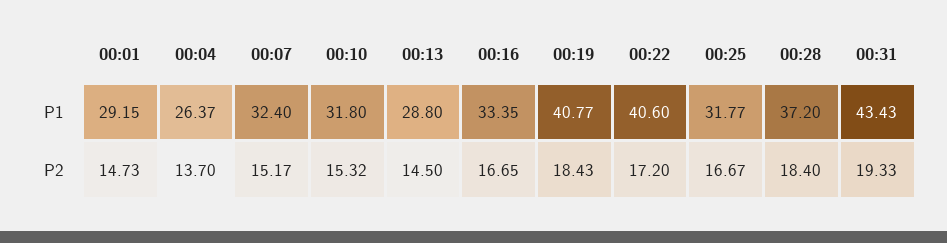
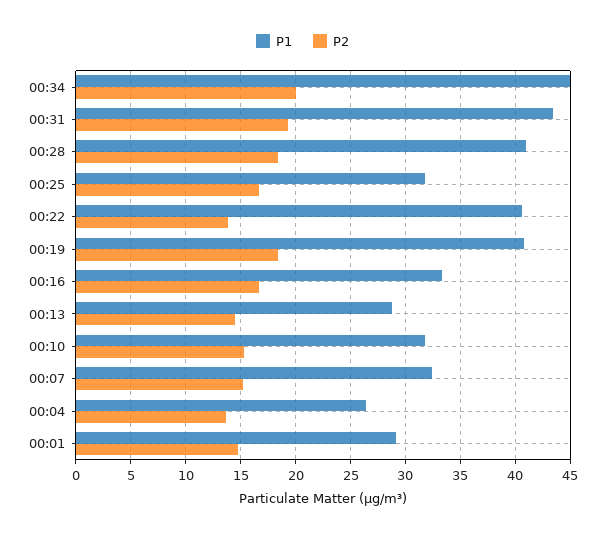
P1, 00:28: 37.2 -> 41
P2, 00:22: 17.2 -> 14
P1, 00:34: none -> 45
P2, 00:34: none -> 20

